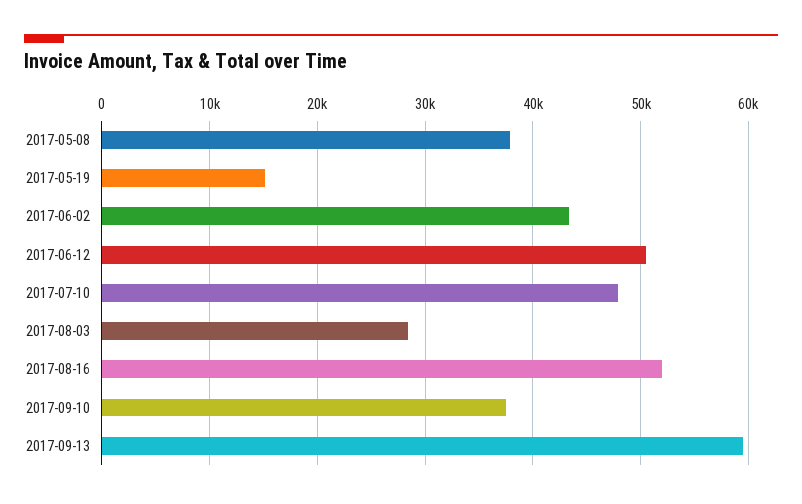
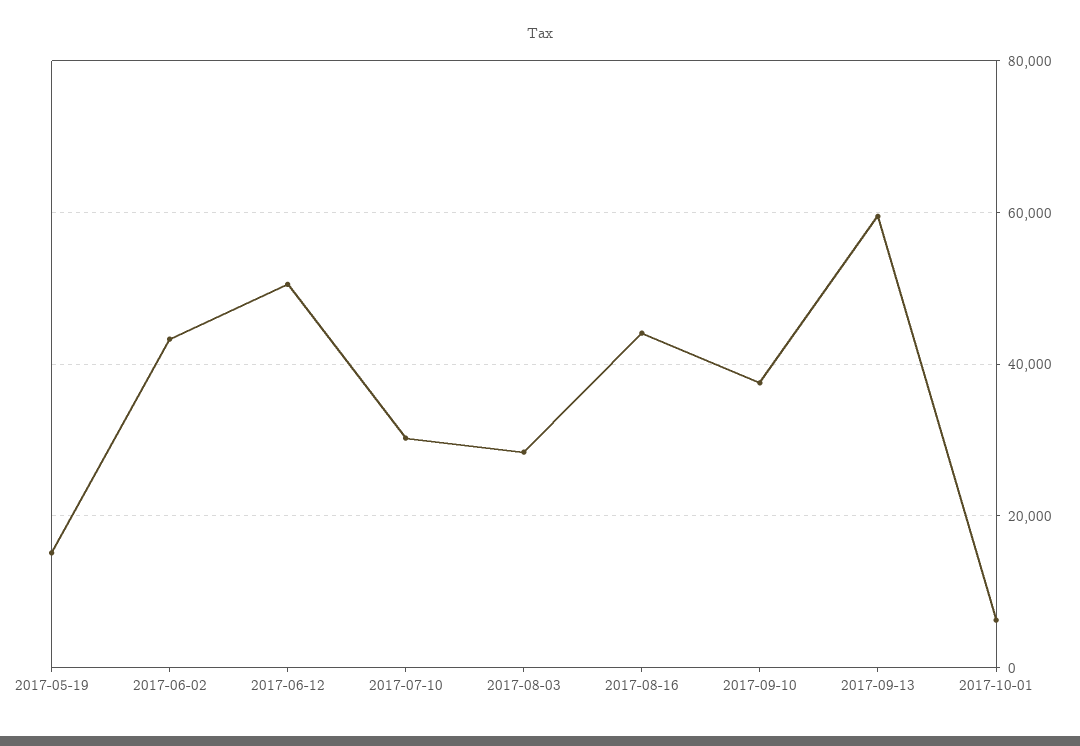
2017-05-08: 38000 -> none
2017-07-10: 48000 -> 30000
2017-08-16: 52000 -> 44000
2017-10-01: none -> 6000

